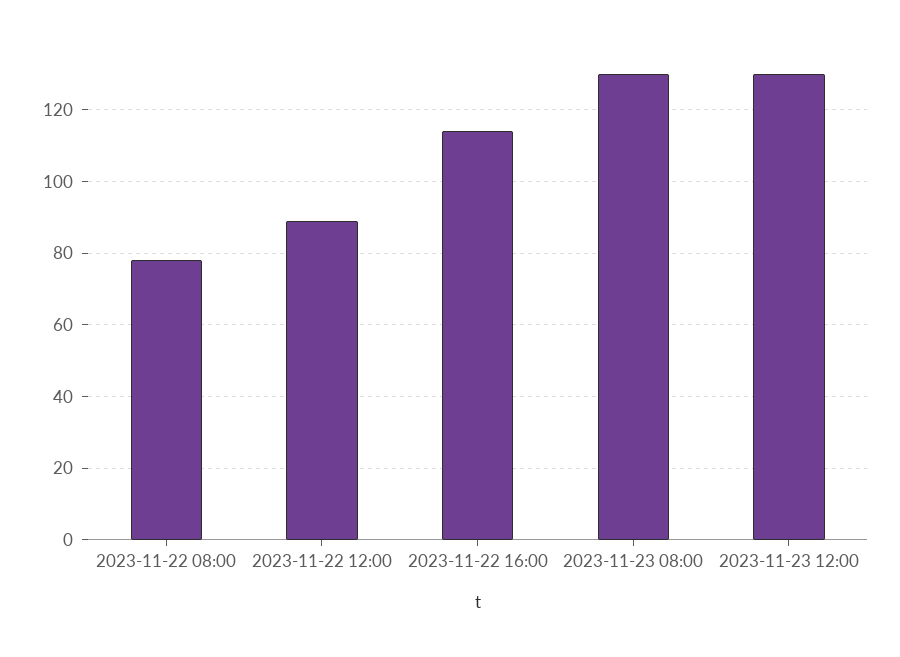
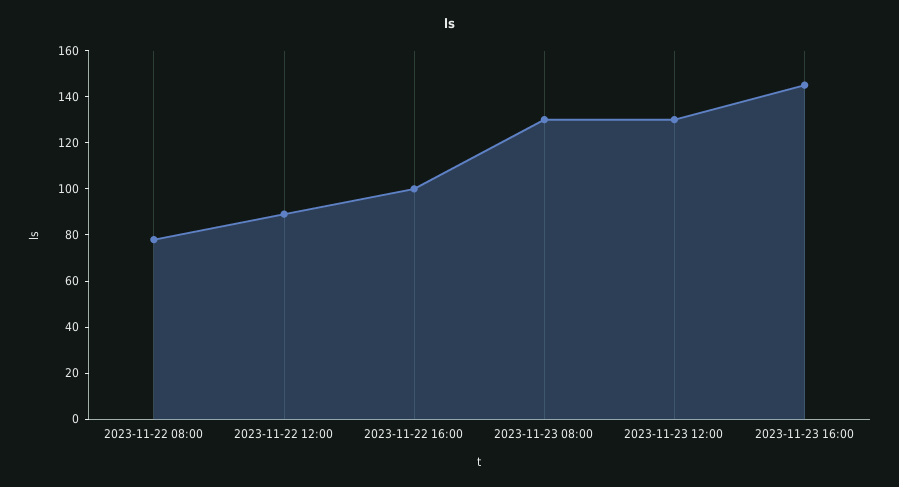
2023-11-22 16:00: 115 -> 100
2023-11-23 16:00: none -> 145

